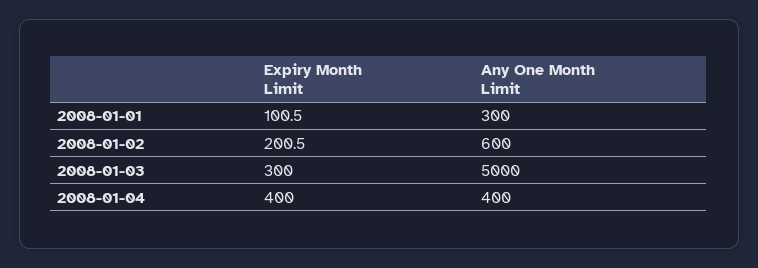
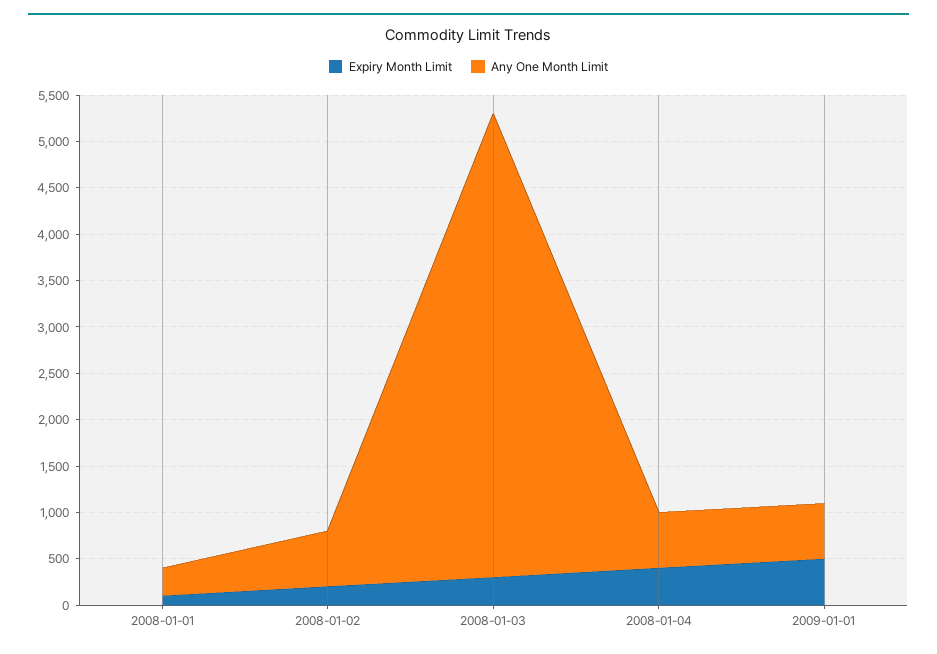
Any One Month Limit, 2008-01-04: 400 -> 600
Expiry Month Limit, 2009-01-01: none -> 500
Any One Month Limit, 2009-01-01: none -> 600

